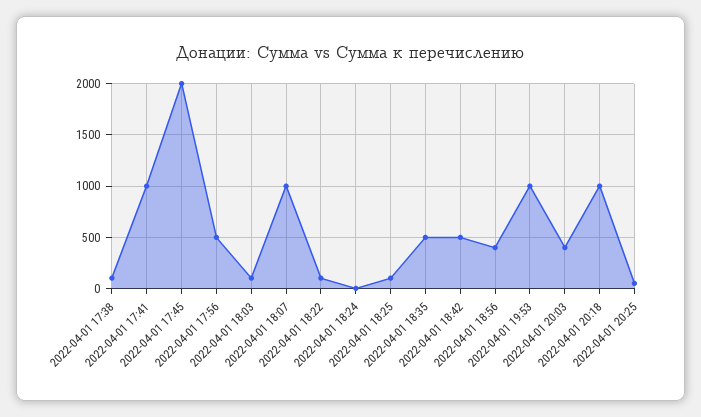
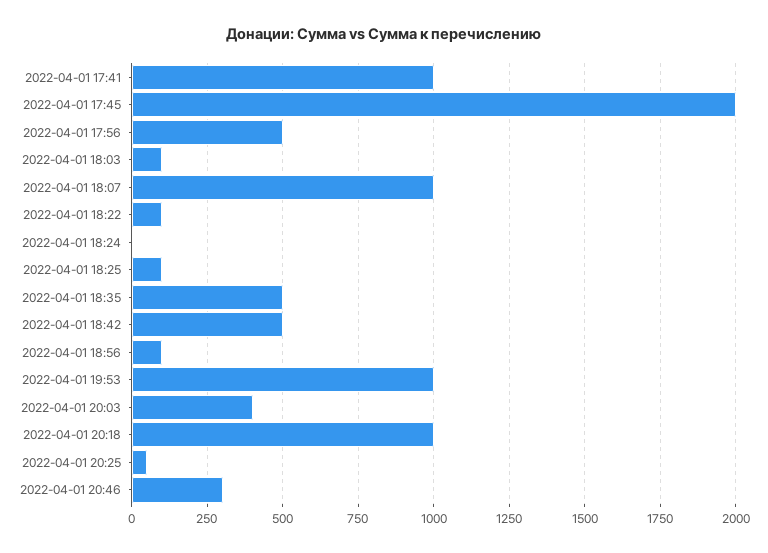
2022-04-01 17:38: 100 -> none
2022-04-01 18:56: 400 -> 100
2022-04-01 20:46: none -> 300

